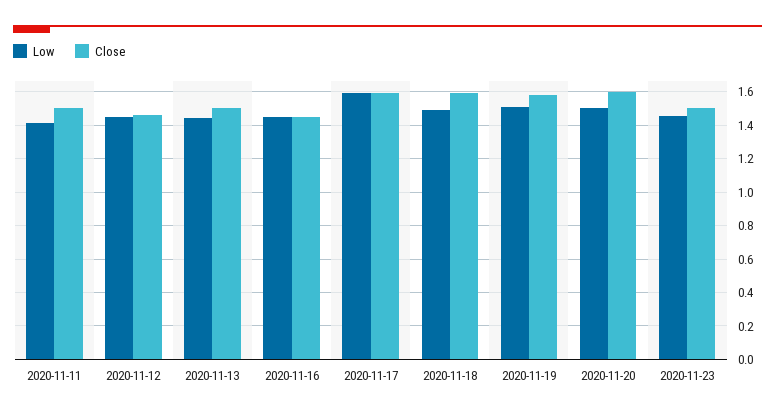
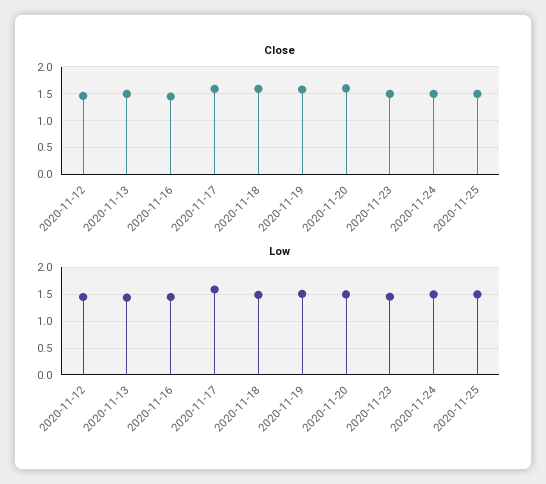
Low, 2020-11-11: 1.4 -> none
Close, 2020-11-11: 1.5 -> none
Close, 2020-11-24: none -> 1.5
Close, 2020-11-25: none -> 1.5
Low, 2020-11-24: none -> 1.5
Low, 2020-11-25: none -> 1.5

